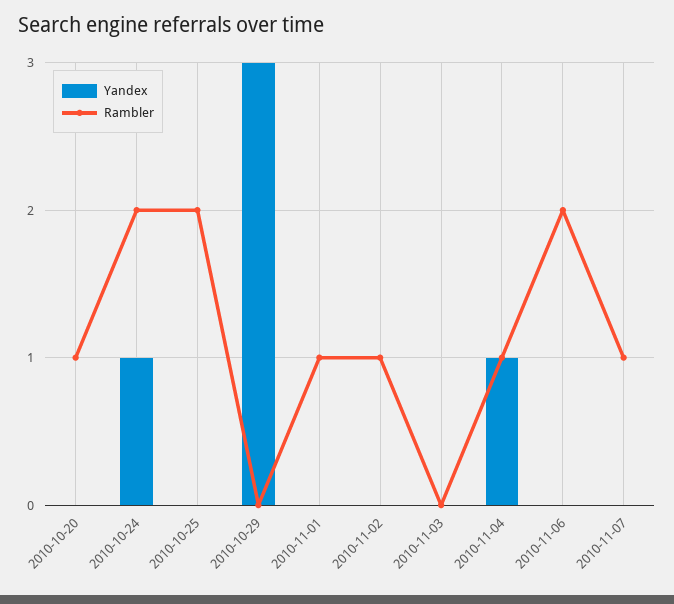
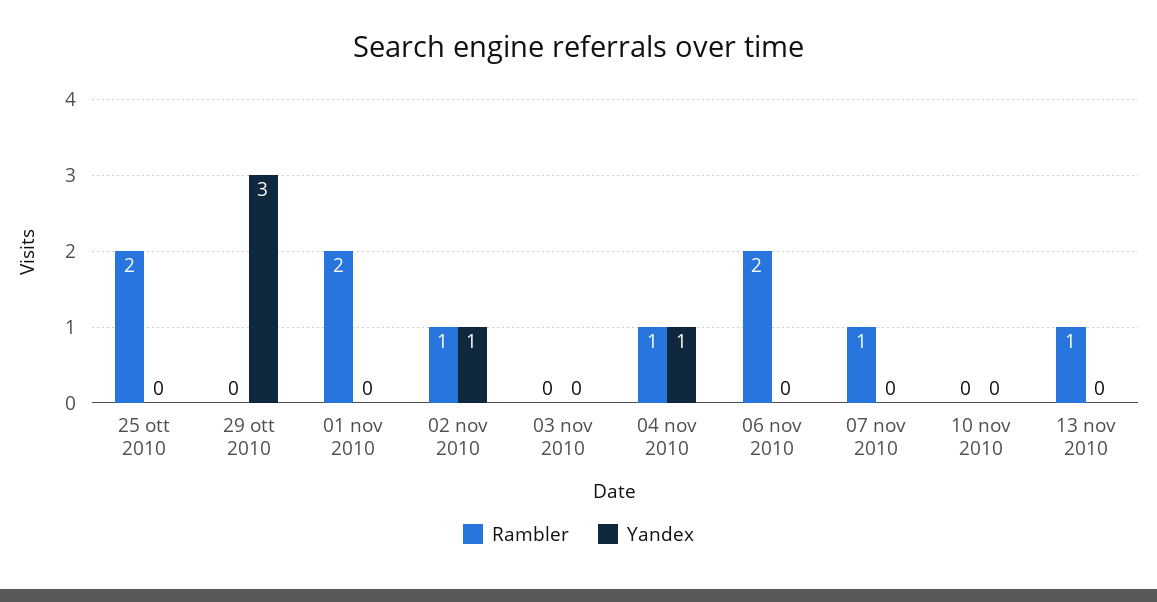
Yandex, 2010-10-20: 0 -> none
Rambler, 2010-10-20: 1 -> none
Yandex, 2010-10-24: 1 -> none
Rambler, 2010-10-24: 2 -> none
Rambler, 2010-11-01: 1 -> 2
Yandex, 2010-11-02: 0 -> 1
Rambler, 10 nov 2010: none -> 0
Yandex, 10 nov 2010: none -> 0
Rambler, 13 nov 2010: none -> 1
Yandex, 13 nov 2010: none -> 0

